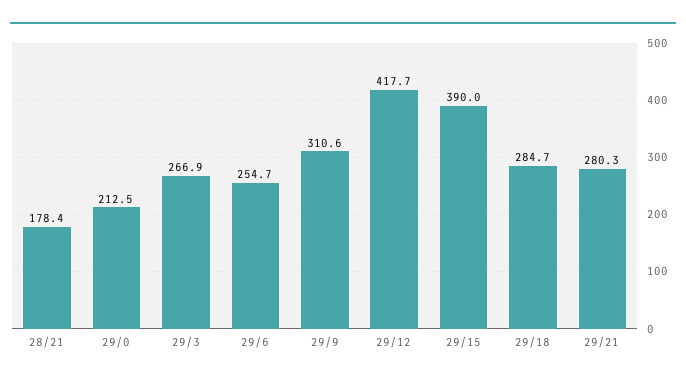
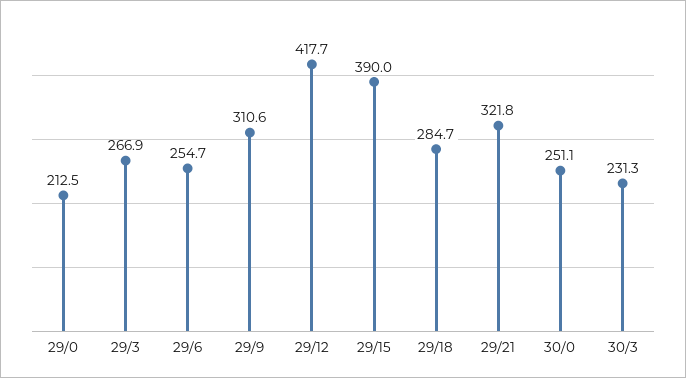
28/21: 178.4 -> none
29/21: 280.3 -> 321.8
30/0: none -> 251.1
30/3: none -> 231.3

